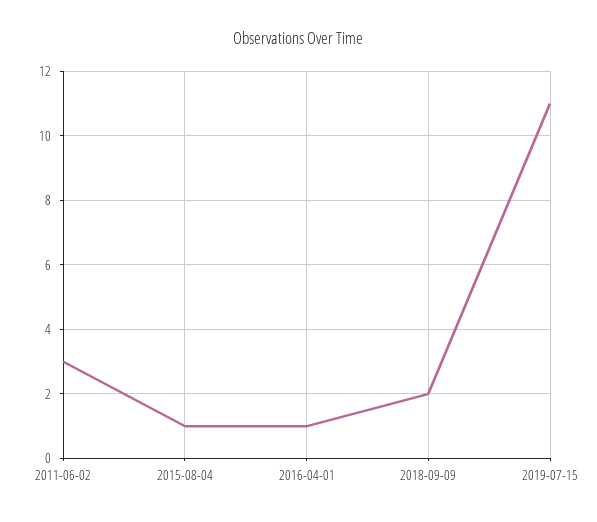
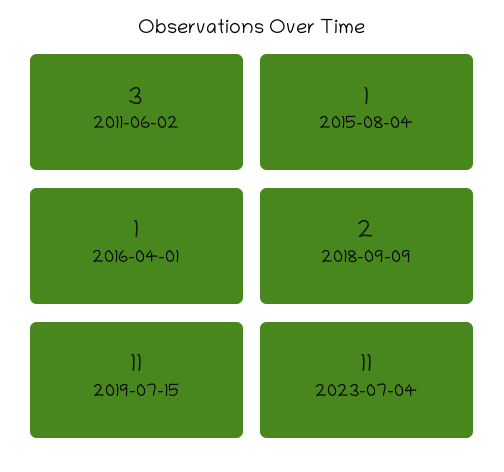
2023-07-04: none -> 11

